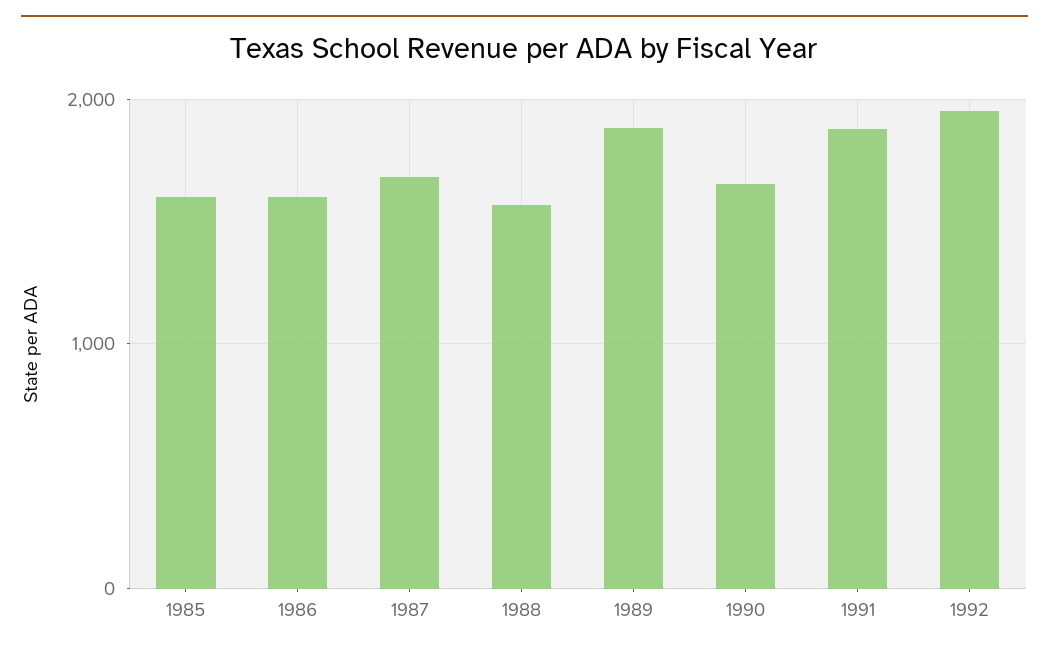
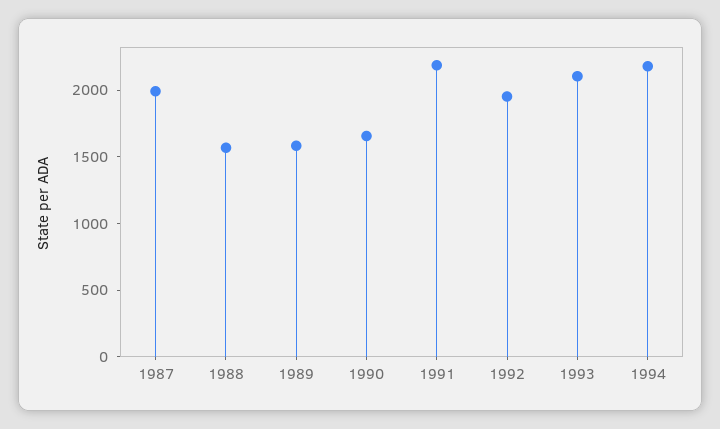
1985: 1600 -> none
1986: 1600 -> none
1987: 1700 -> 2000
1989: 1900 -> 1600
1991: 1900 -> 2200
1993: none -> 2100
1994: none -> 2200

